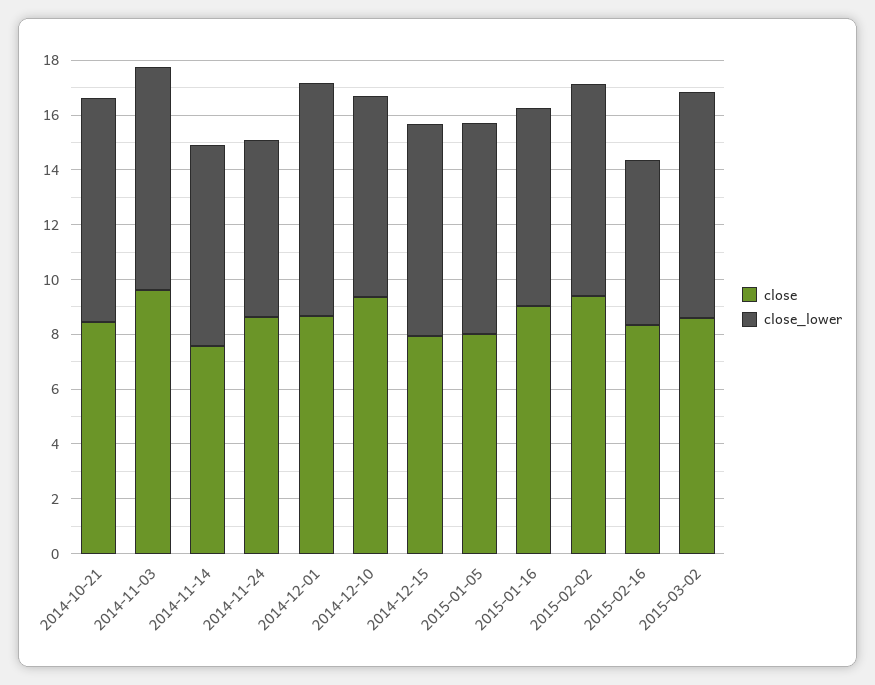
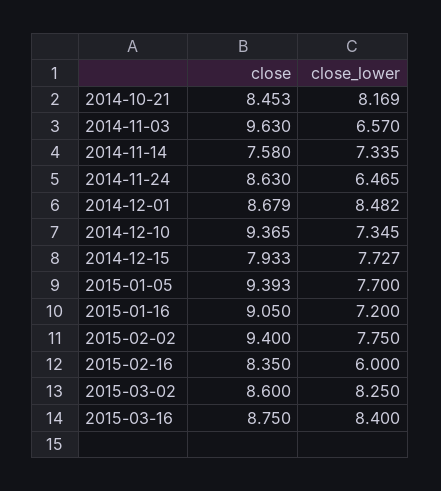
close_lower, 2014-11-03: 8 -> 6.57
close, 2015-01-05: 8 -> 9.393
close, 2015-03-16: none -> 8.75
close_lower, 2015-03-16: none -> 8.4

